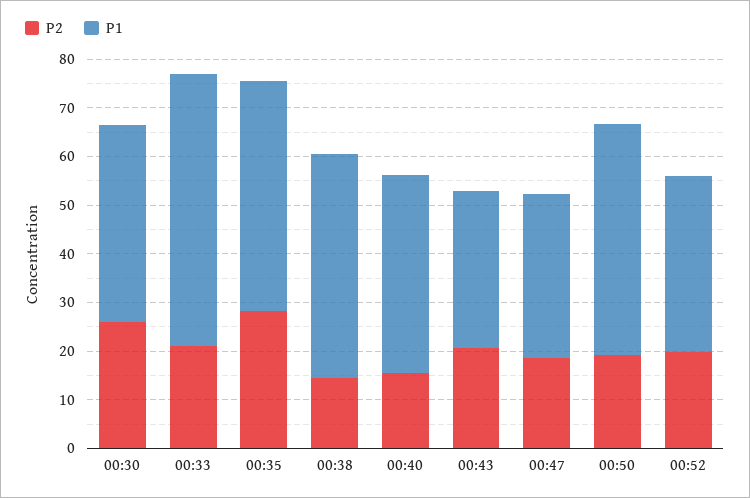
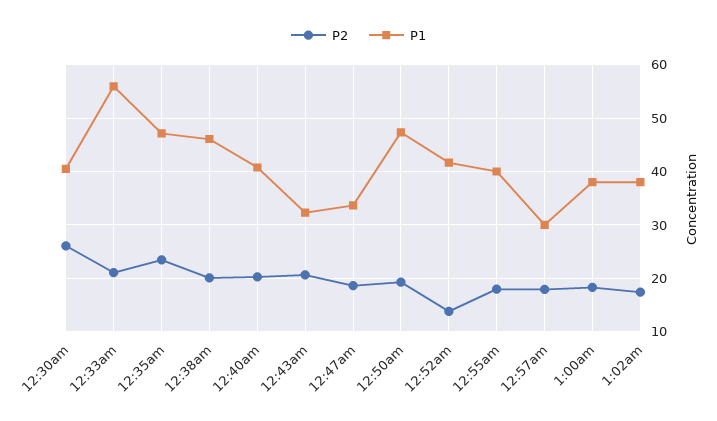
P2, 00:35: 28 -> 24
P2, 00:38: 14 -> 20
P2, 00:40: 16 -> 20
P2, 00:52: 20 -> 14
P1, 00:52: 36 -> 42
P2, 12:55am: none -> 18
P1, 12:55am: none -> 40
P2, 12:57am: none -> 18
P1, 12:57am: none -> 30
P2, 1:00am: none -> 18
P1, 1:00am: none -> 38
P2, 1:02am: none -> 18
P1, 1:02am: none -> 38

